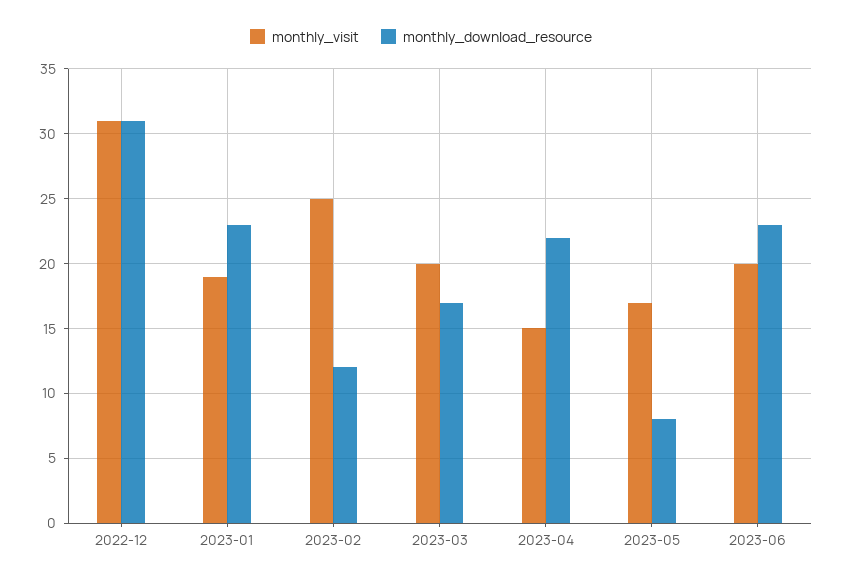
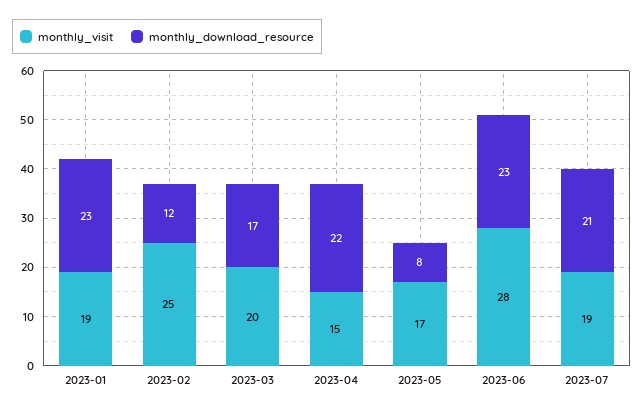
monthly_visit, 2022-12: 31 -> none
monthly_download_resource, 2022-12: 31 -> none
monthly_visit, 2023-06: 20 -> 28
monthly_visit, 2023-07: none -> 19
monthly_download_resource, 2023-07: none -> 21

